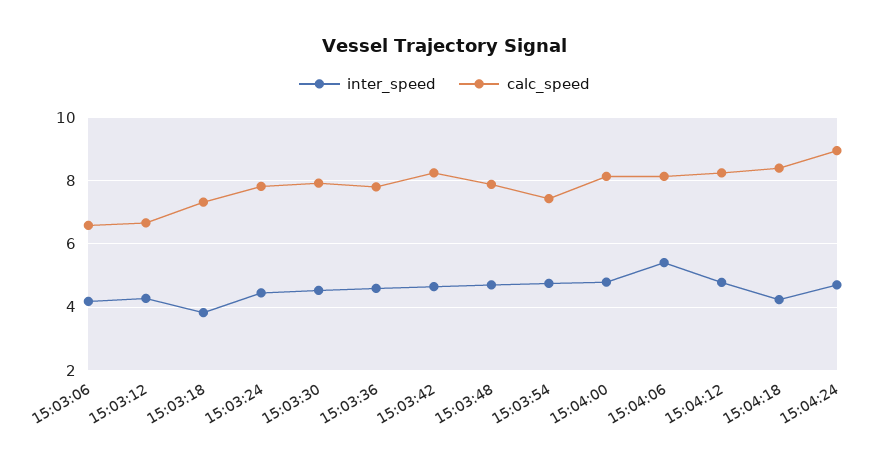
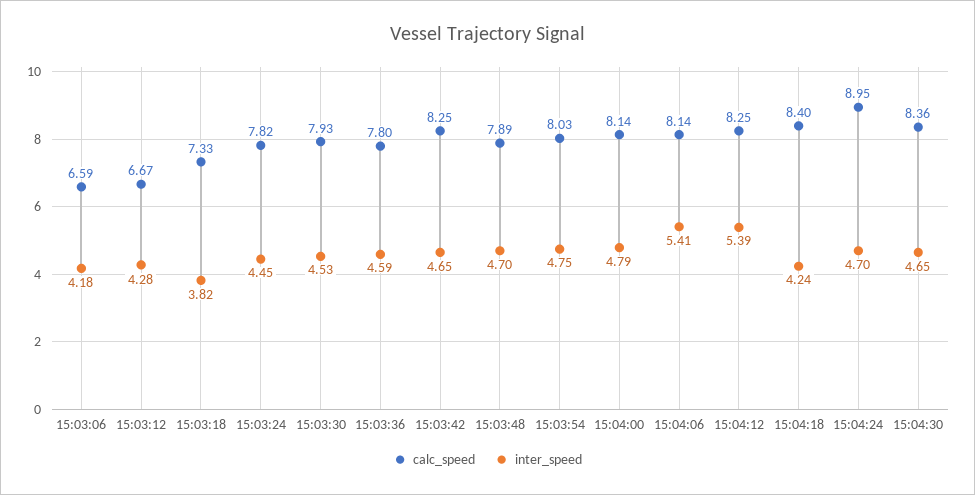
calc_speed, 15:03:54: 7.4 -> 8.03
inter_speed, 15:04:12: 4.8 -> 5.39
calc_speed, 15:04:30: none -> 8.36
inter_speed, 15:04:30: none -> 4.65

